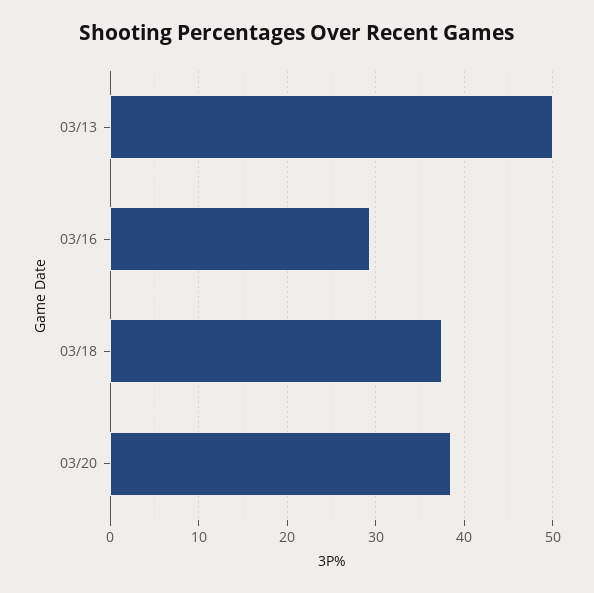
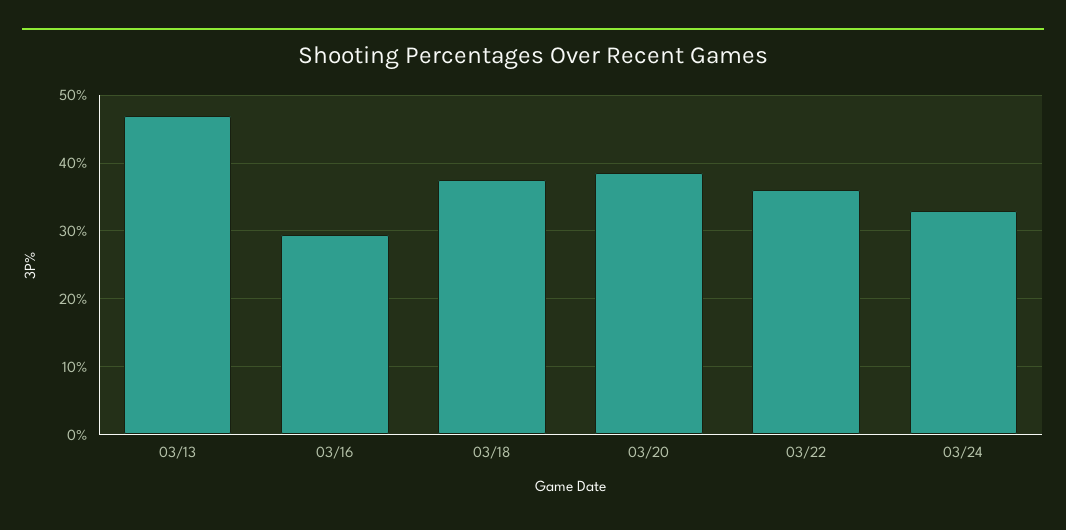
03/13: 50 -> 47
03/22: none -> 36
03/24: none -> 33

